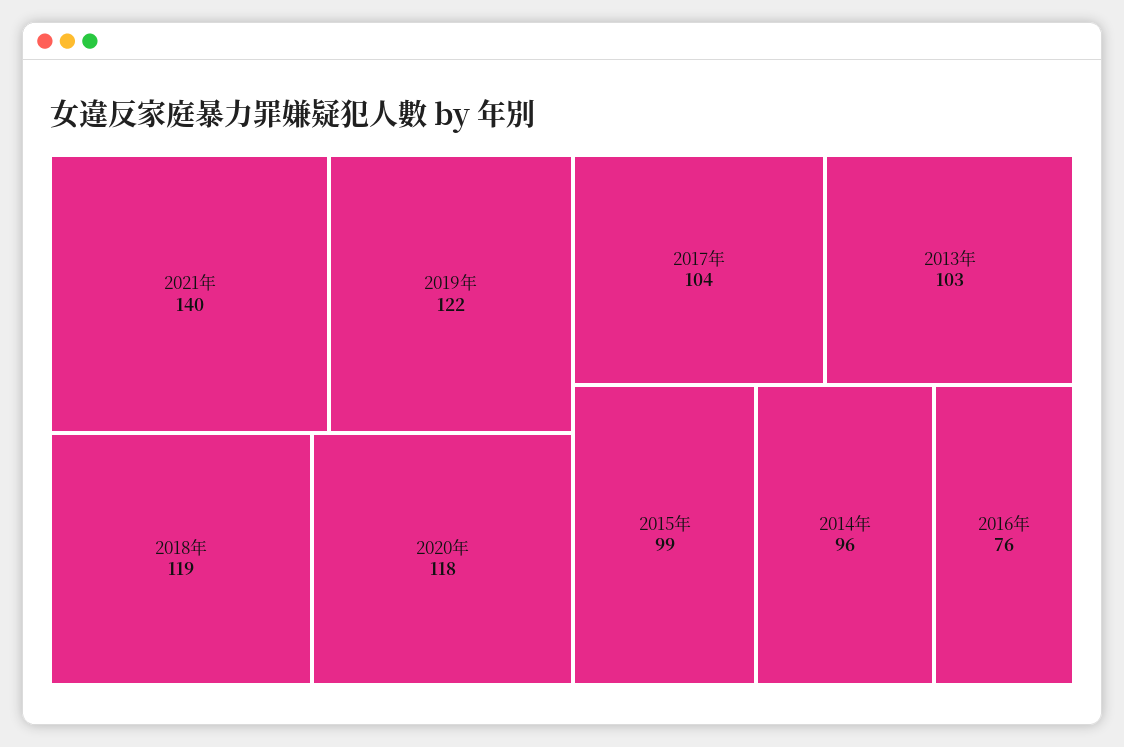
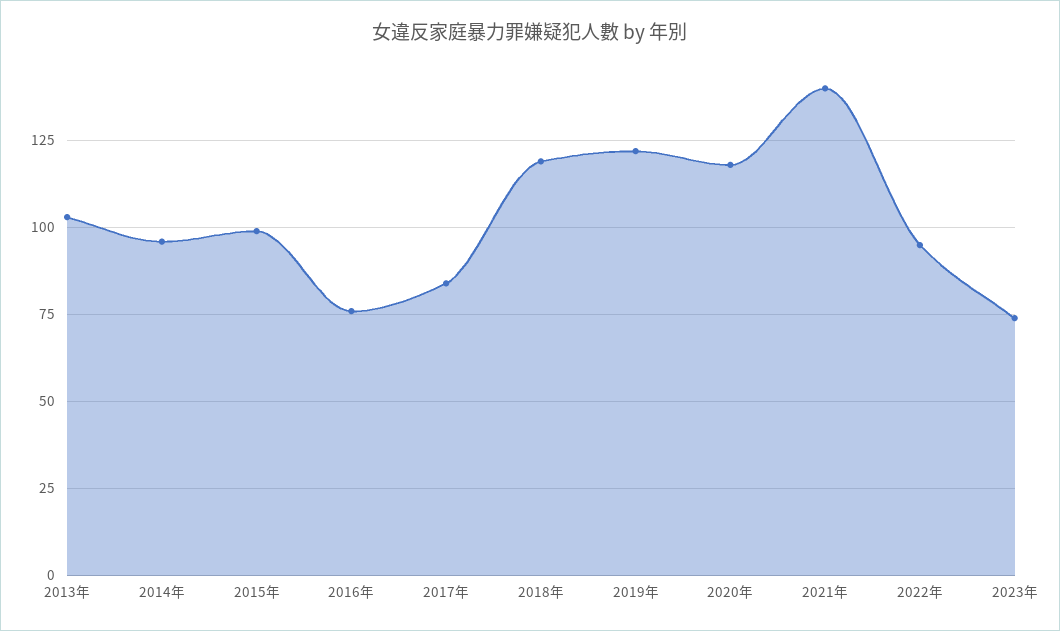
2017年: 104 -> 85
2022年: none -> 95
2023年: none -> 75

